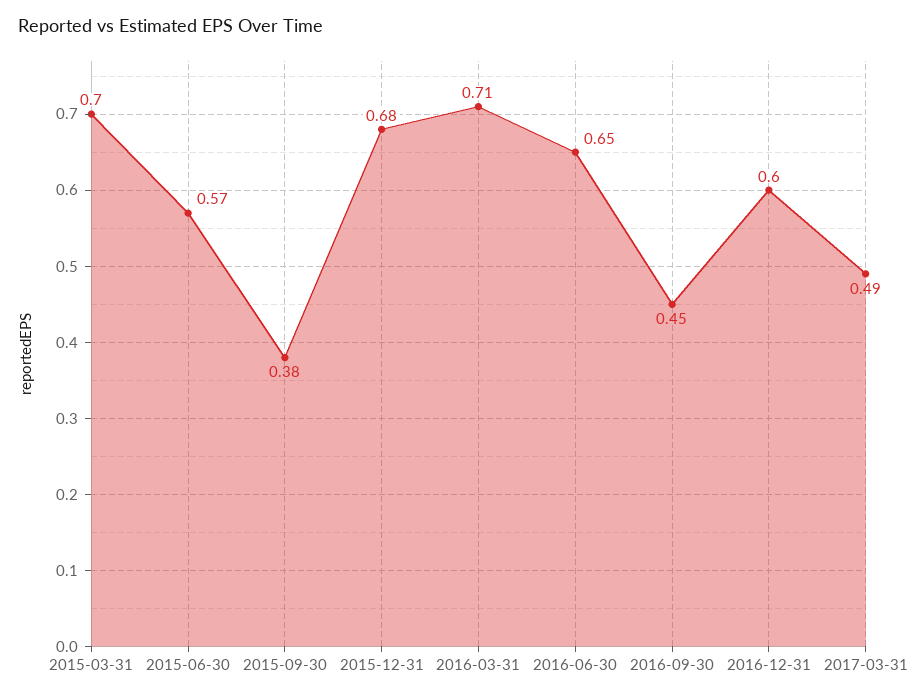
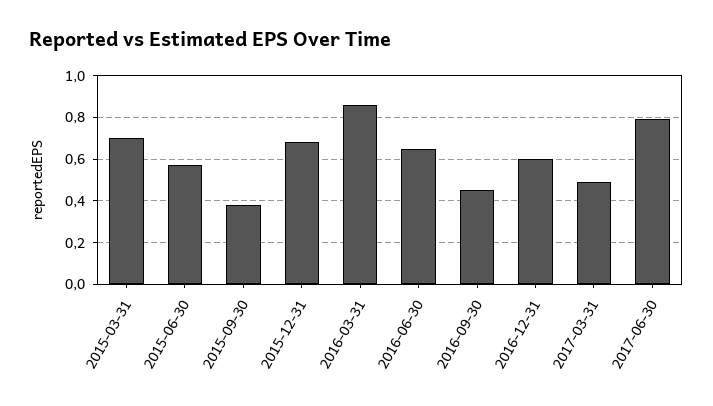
2016-03-31: 0.71 -> 0.85
2017-06-30: none -> 0.8

